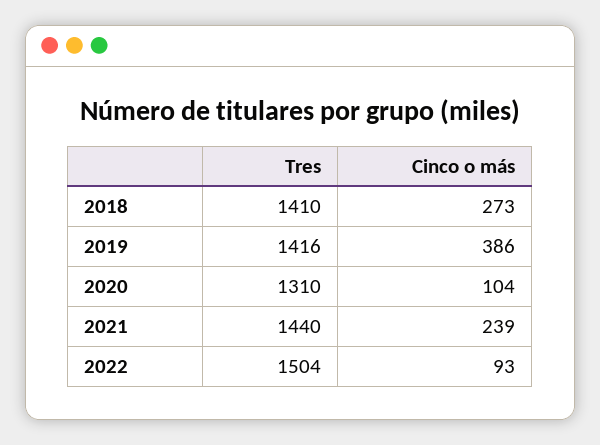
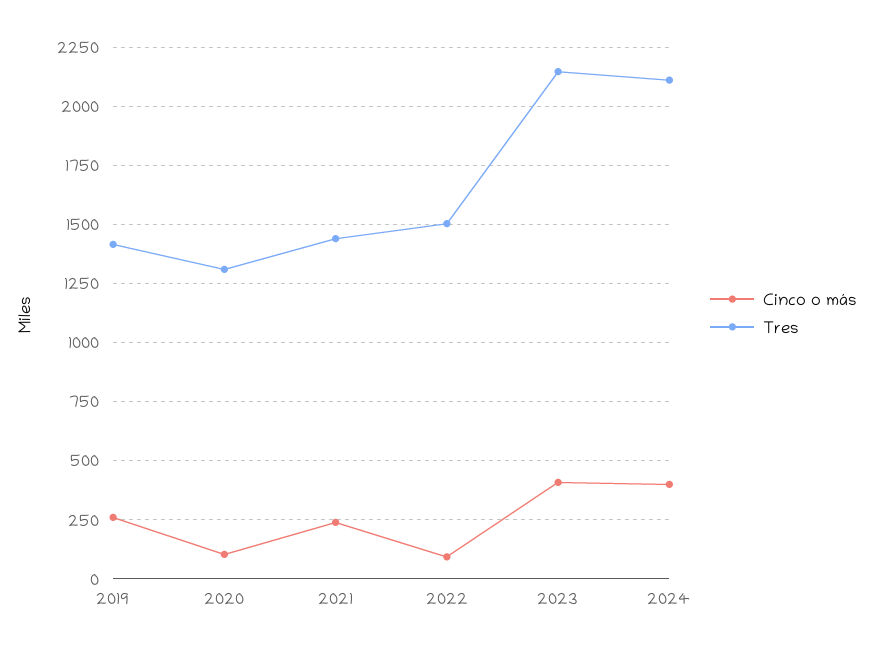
Tres, 2018: 1410 -> none
Cinco o más, 2018: 273 -> none
Cinco o más, 2019: 386 -> 250
Cinco o más, 2023: none -> 400
Tres, 2023: none -> 2150
Cinco o más, 2024: none -> 400
Tres, 2024: none -> 2100

